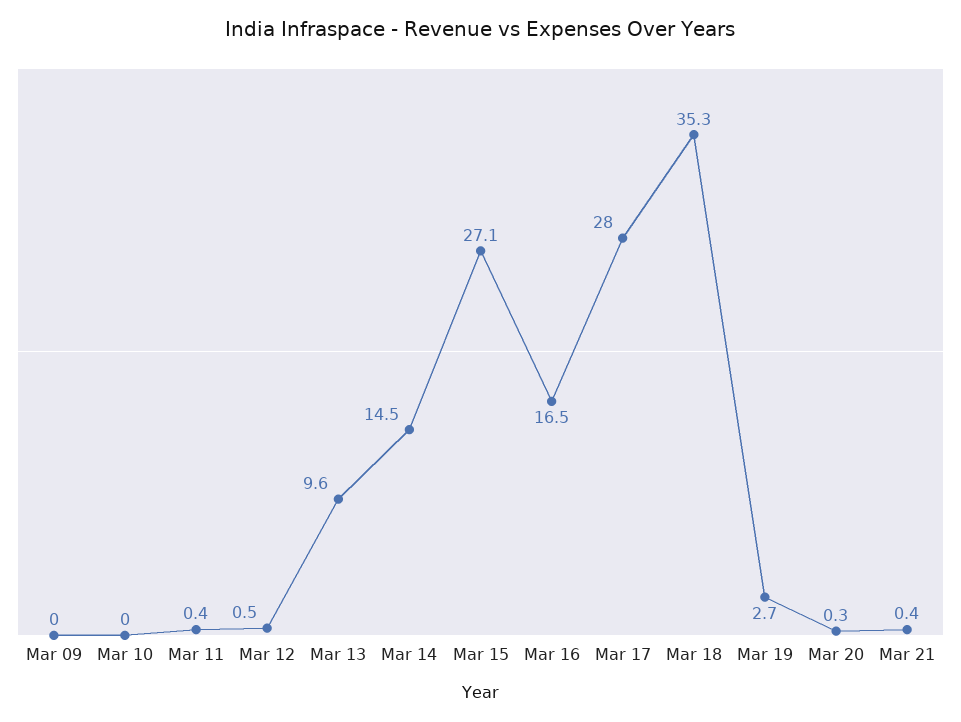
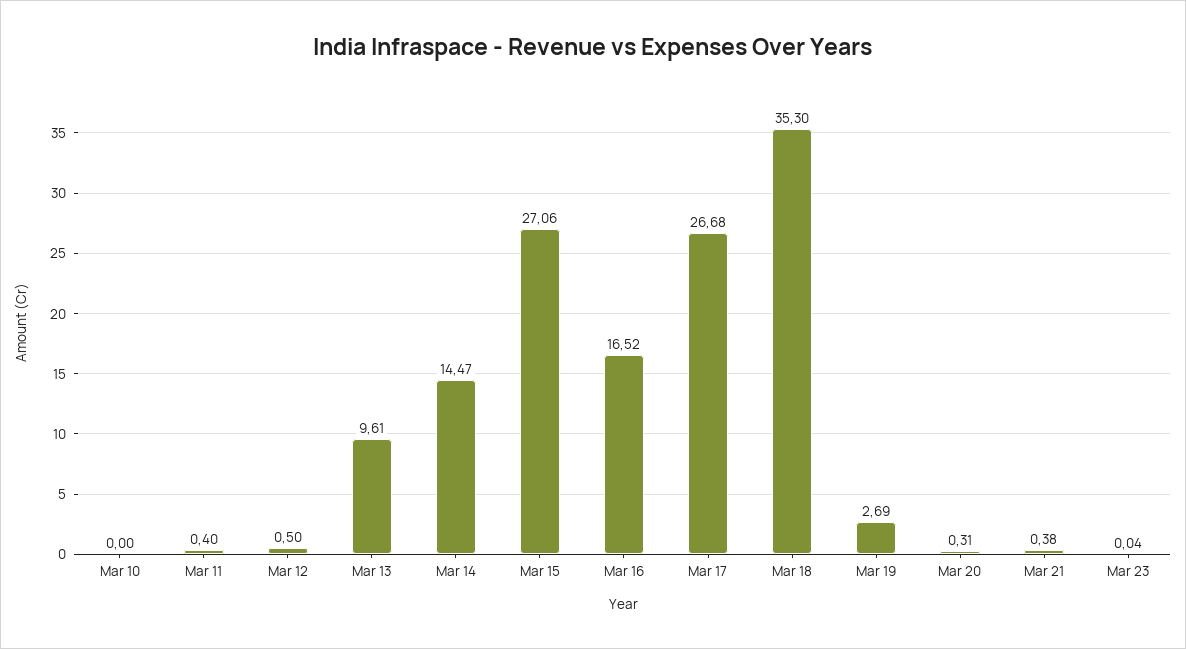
Mar 09: 0 -> none
Mar 17: 28 -> 26.68
Mar 23: none -> 0.04

